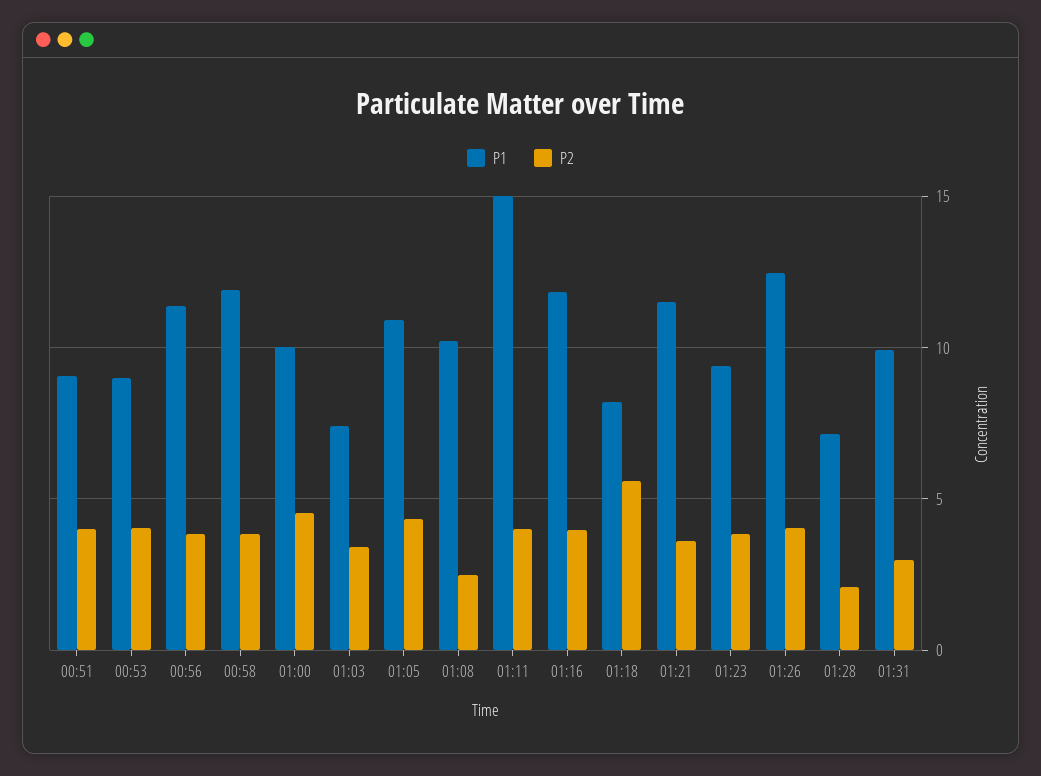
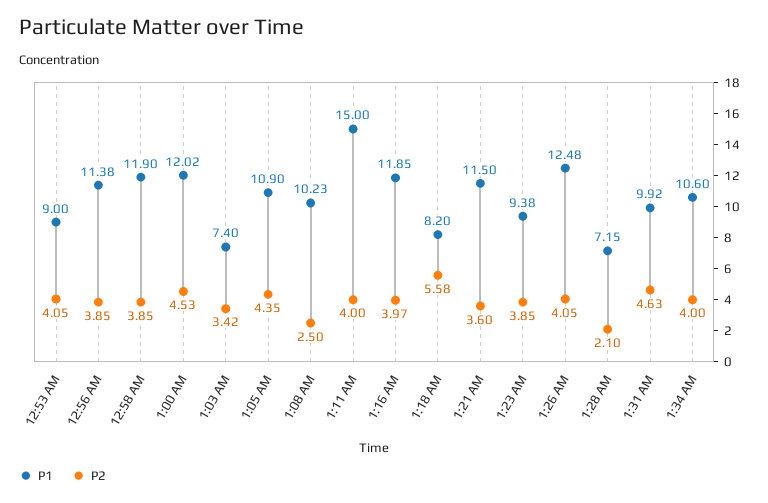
P1, 00:51: 9 -> none
P2, 00:51: 4 -> none
P1, 01:00: 10 -> 12.02
P2, 01:31: 3 -> 4.63
P1, 1:34 AM: none -> 10.6
P2, 1:34 AM: none -> 4

